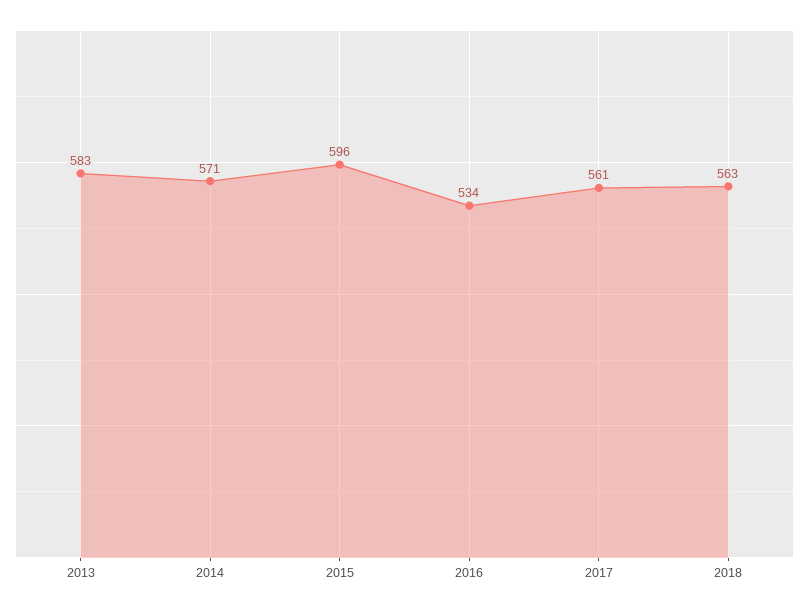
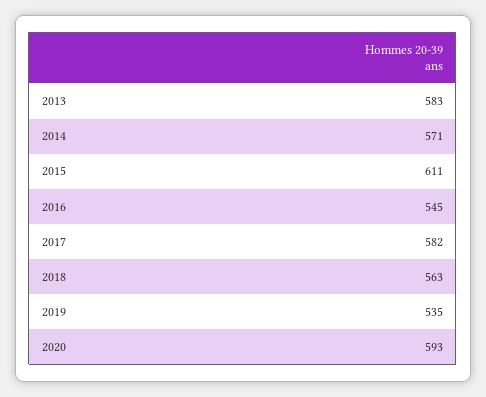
2015: 596 -> 611
2016: 534 -> 545
2017: 561 -> 582
2019: none -> 535
2020: none -> 593

